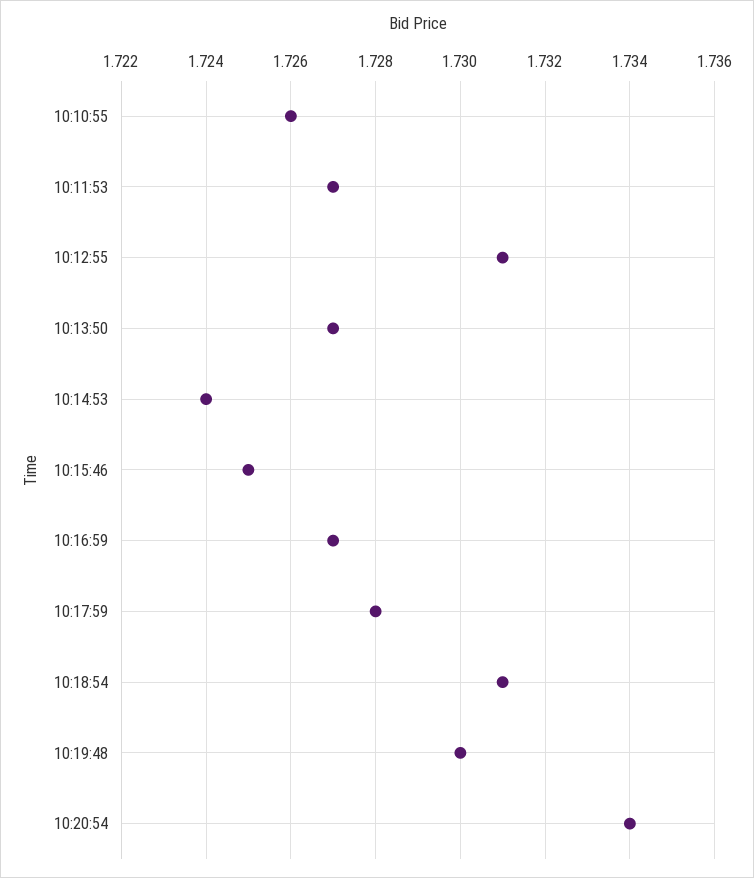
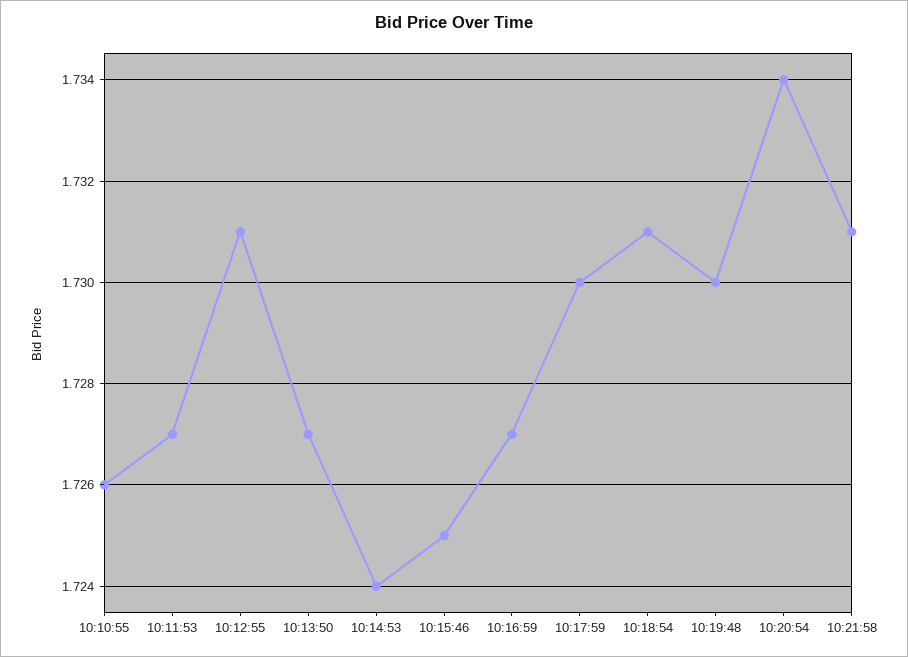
10:17:59: 1.728 -> 1.73
10:21:58: none -> 1.731

